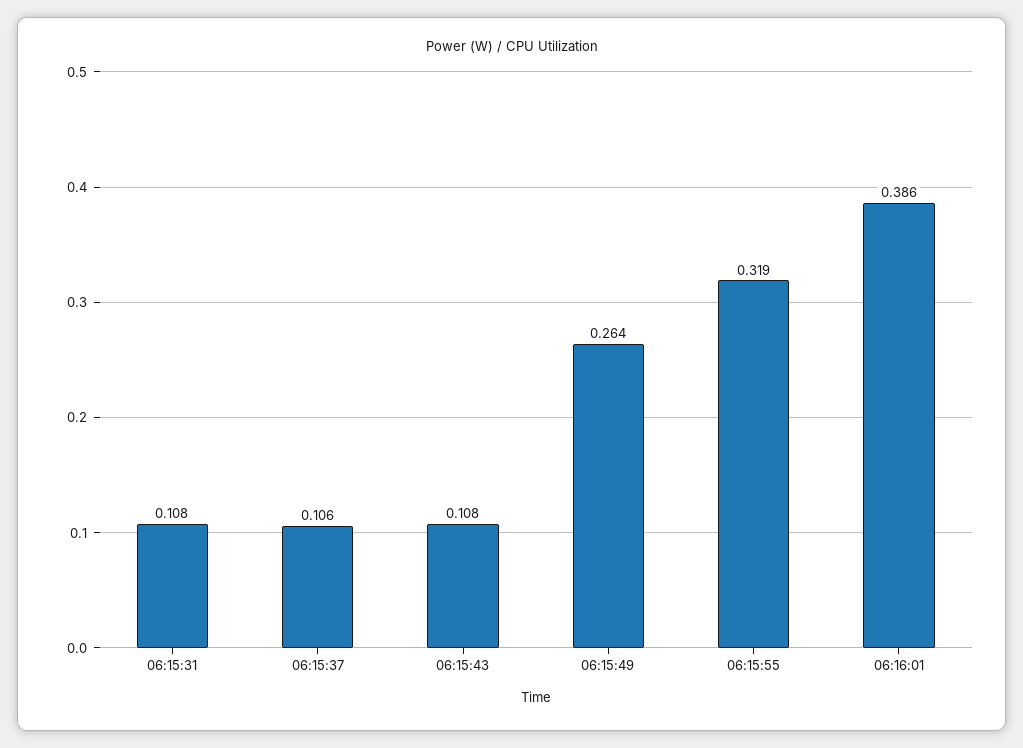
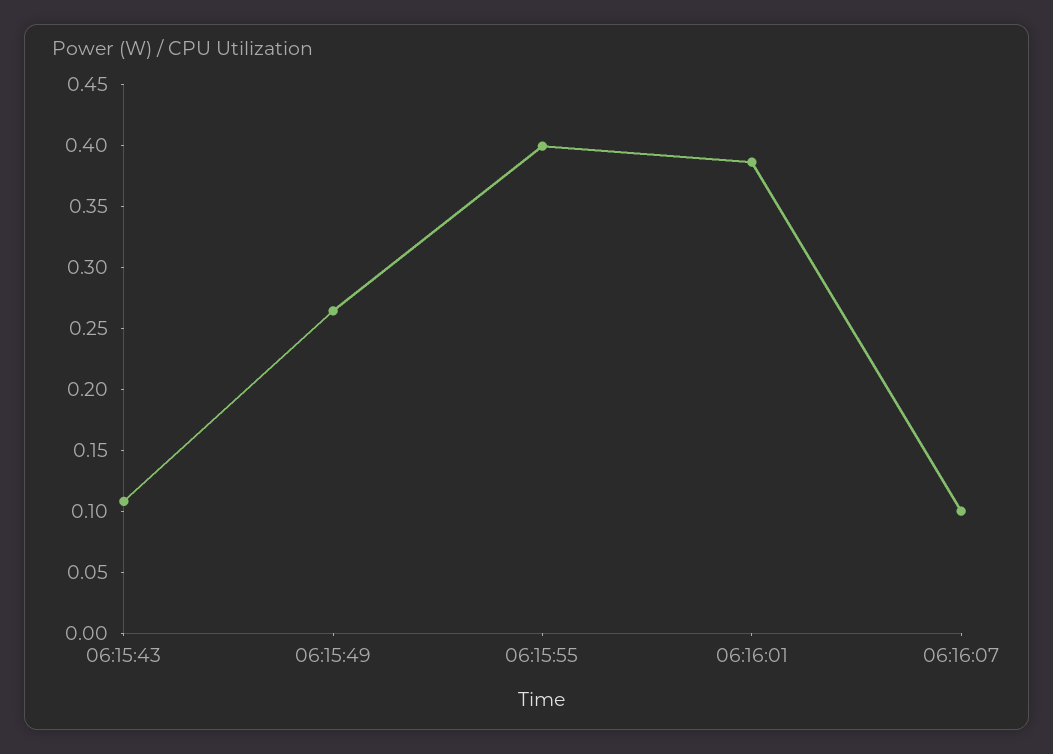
06:15:31: 0.108 -> none
06:15:37: 0.106 -> none
06:15:55: 0.319 -> 0.4
06:16:07: none -> 0.1

